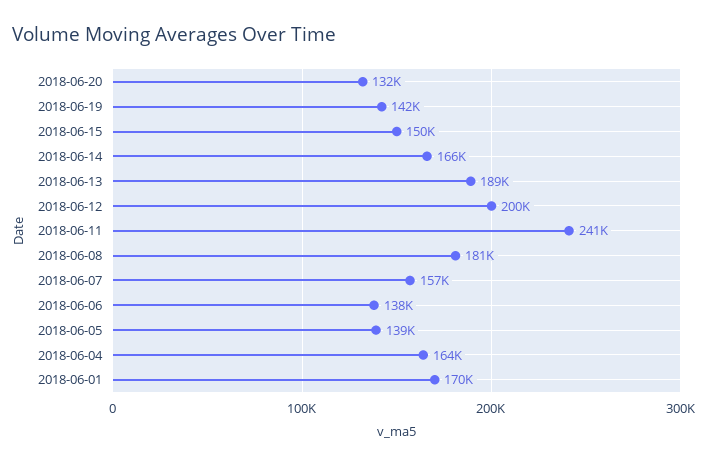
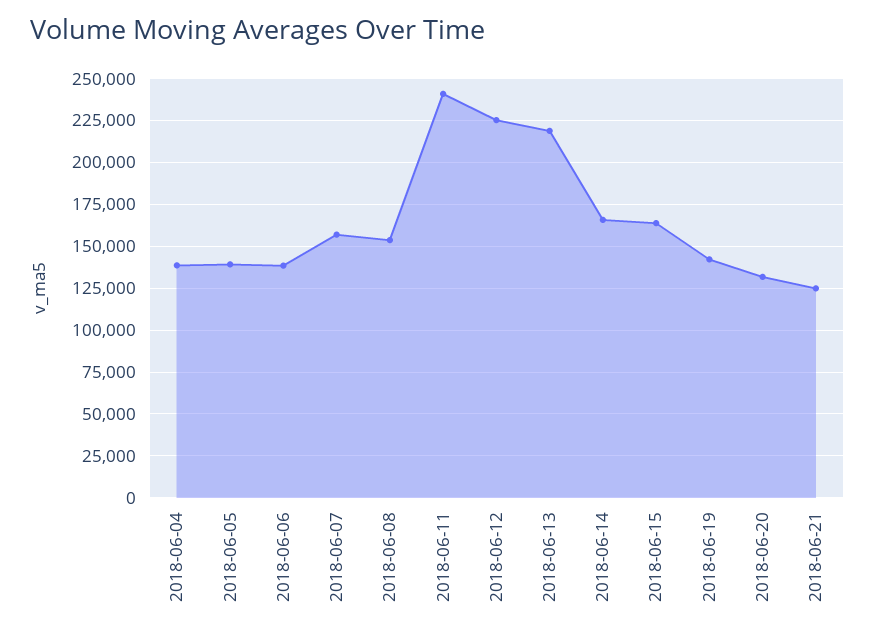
2018-06-15: 150000 -> 165000
2018-06-13: 189000 -> 220000
2018-06-12: 200000 -> 225000
2018-06-08: 181000 -> 155000
2018-06-04: 164000 -> 140000
2018-06-01: 170000 -> none
2018-06-21: none -> 125000

